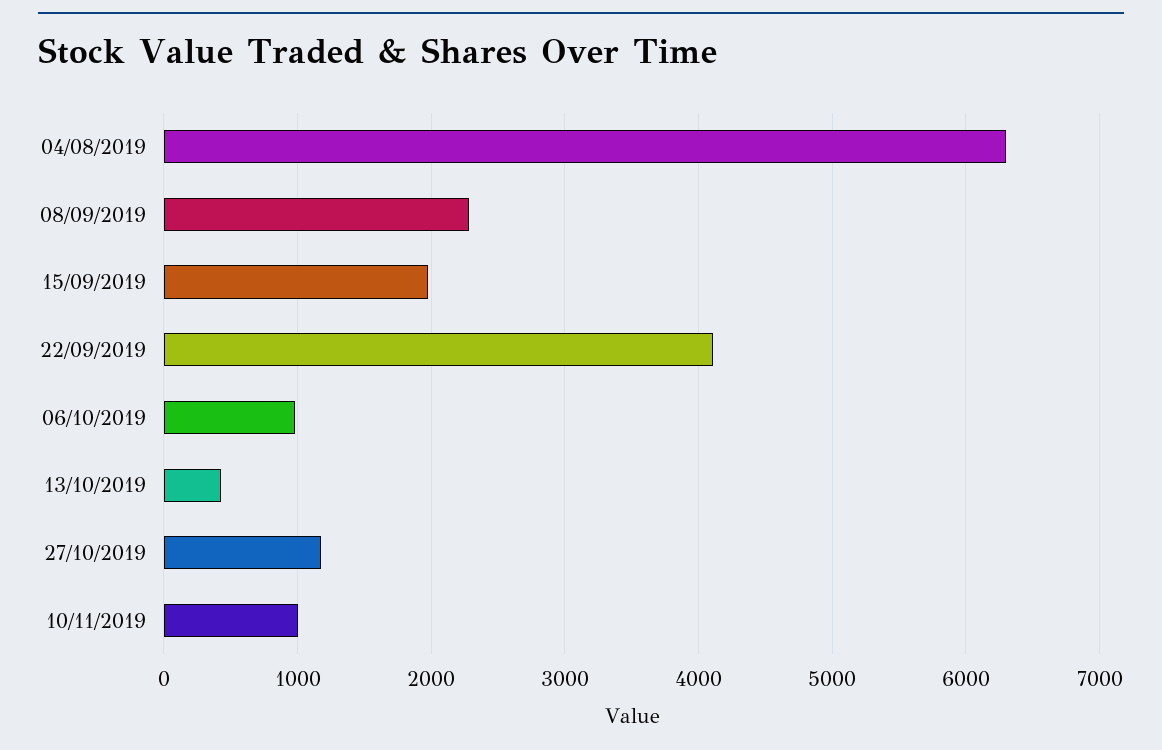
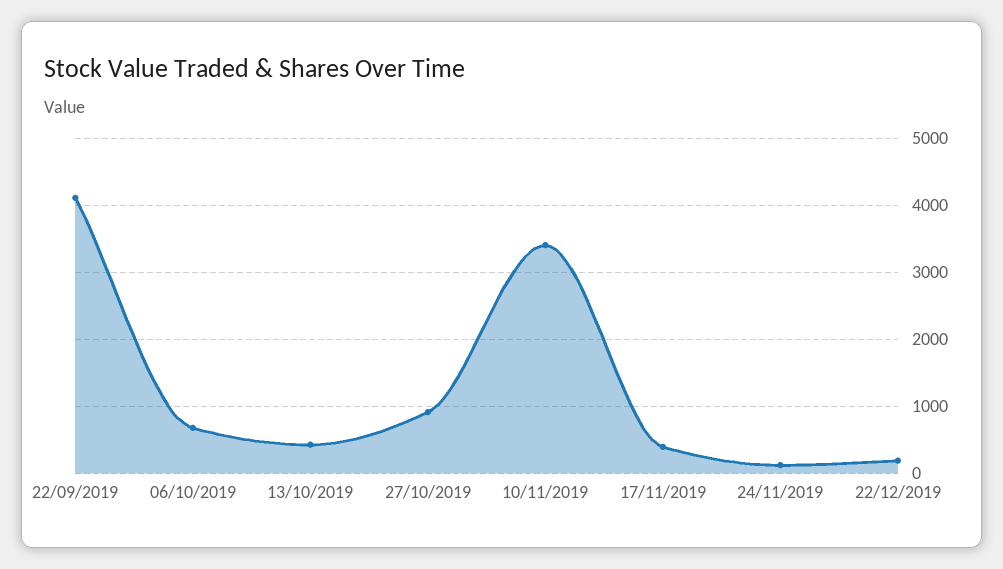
04/08/2019: 6300 -> none
08/09/2019: 2300 -> none
15/09/2019: 2000 -> none
06/10/2019: 1000 -> 700
27/10/2019: 1200 -> 900
10/11/2019: 1000 -> 3400
17/11/2019: none -> 400
24/11/2019: none -> 100
22/12/2019: none -> 200

